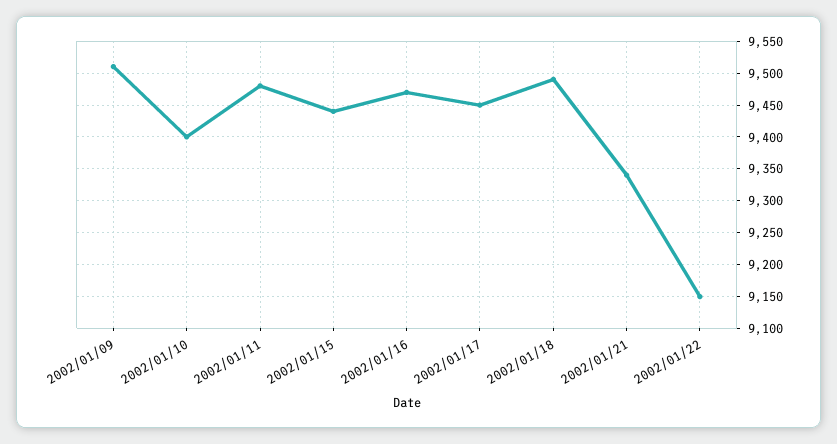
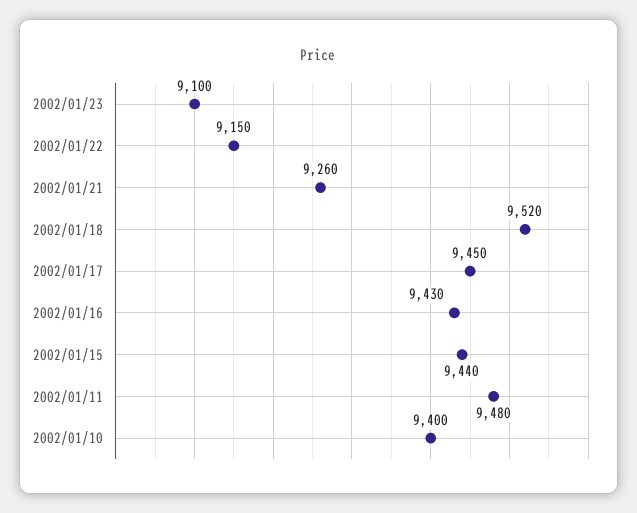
2002/01/09: 9510 -> none
2002/01/16: 9470 -> 9430
2002/01/18: 9490 -> 9520
2002/01/21: 9340 -> 9260
2002/01/23: none -> 9100

